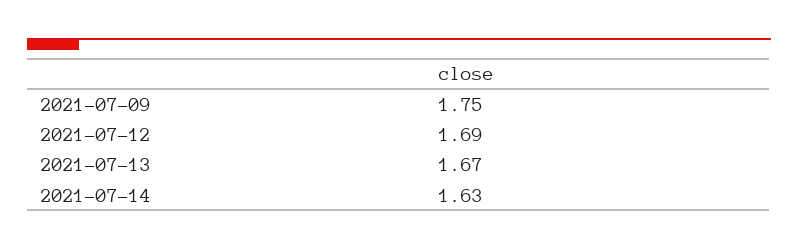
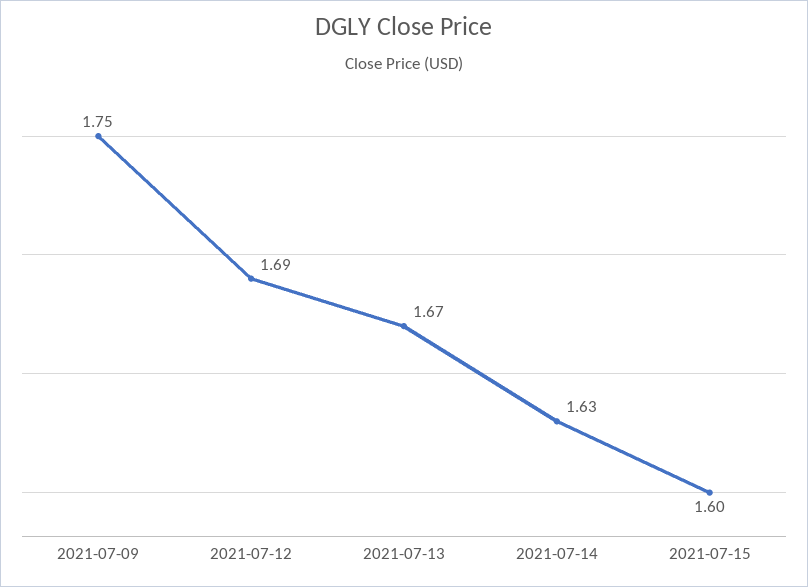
2021-07-15: none -> 1.6

